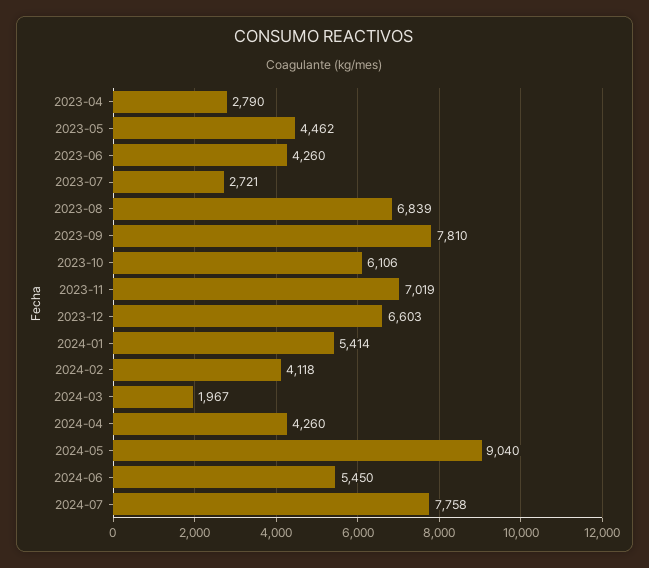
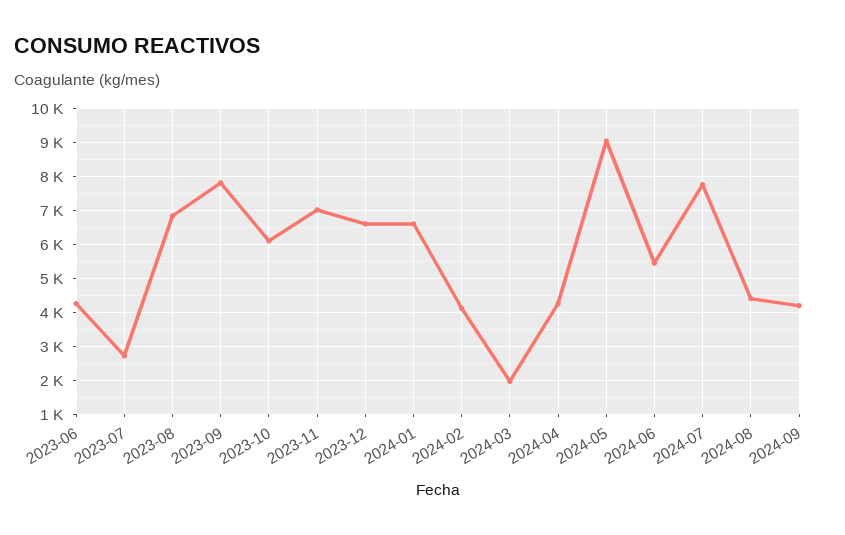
2023-04: 2790 -> none
2023-05: 4462 -> none
2024-01: 5414 -> 6600
2024-08: none -> 4400
2024-09: none -> 4200

